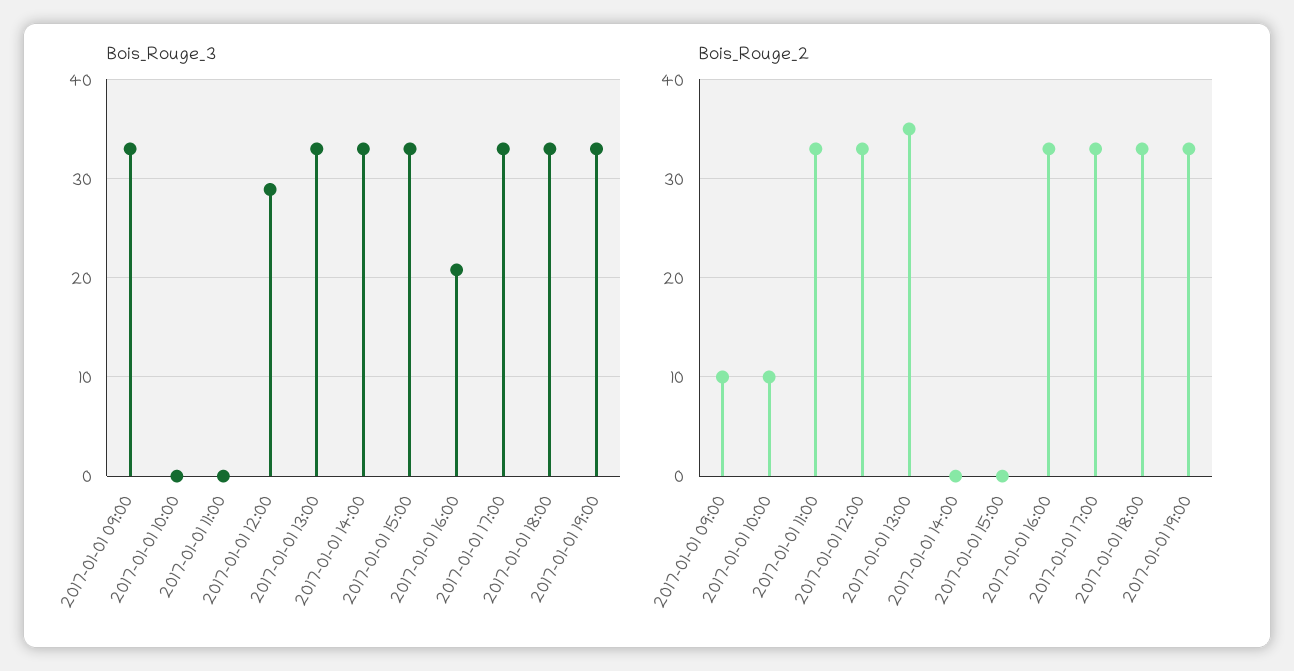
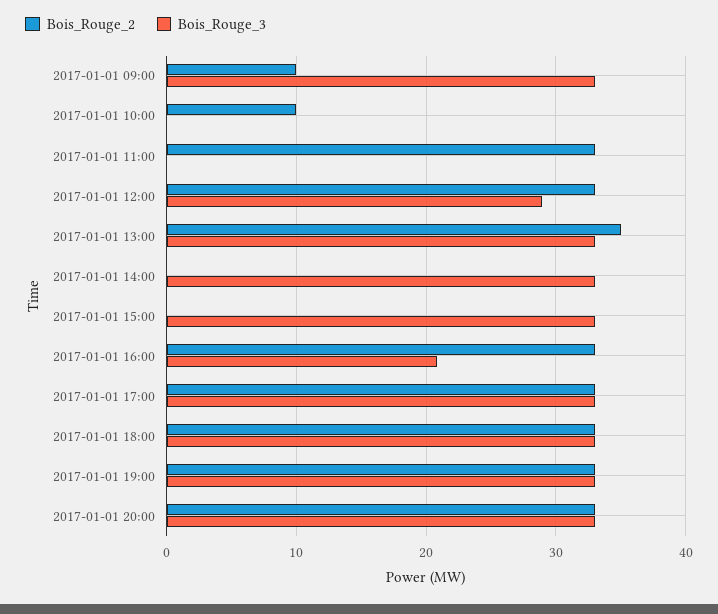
Bois_Rouge_2, 2017-01-01 20:00: none -> 33
Bois_Rouge_3, 2017-01-01 20:00: none -> 33

